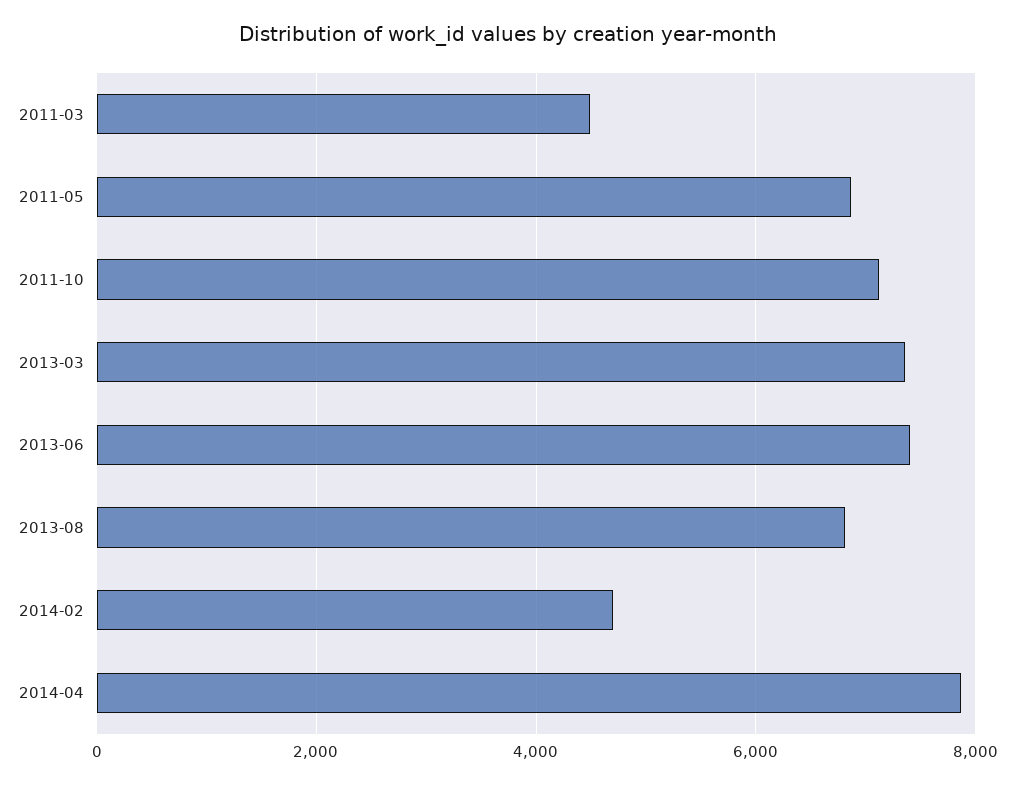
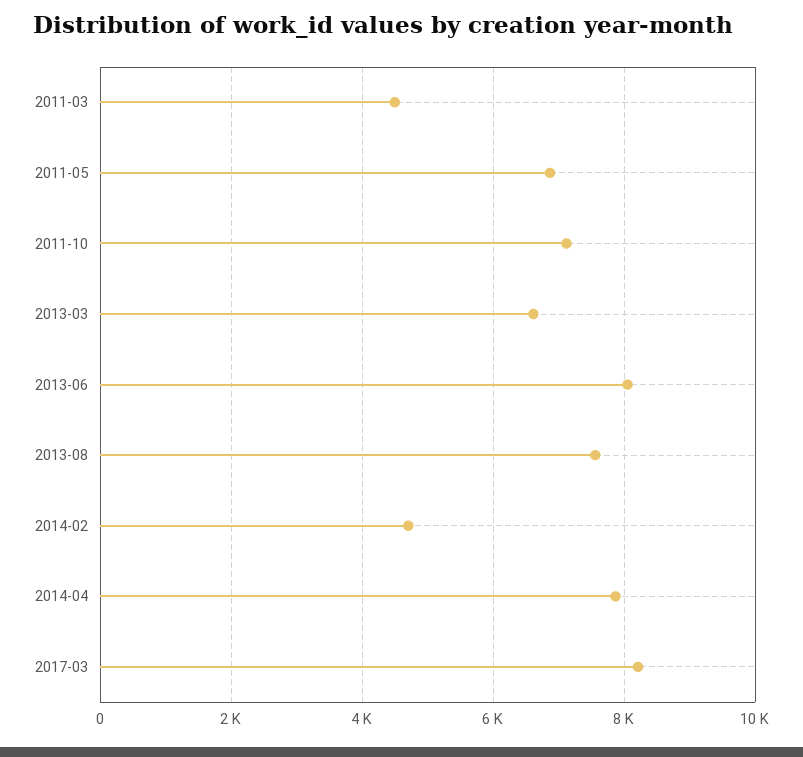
2013-03: 7400 -> 6600
2013-06: 7400 -> 8000
2013-08: 6800 -> 7600
2017-03: none -> 8200

